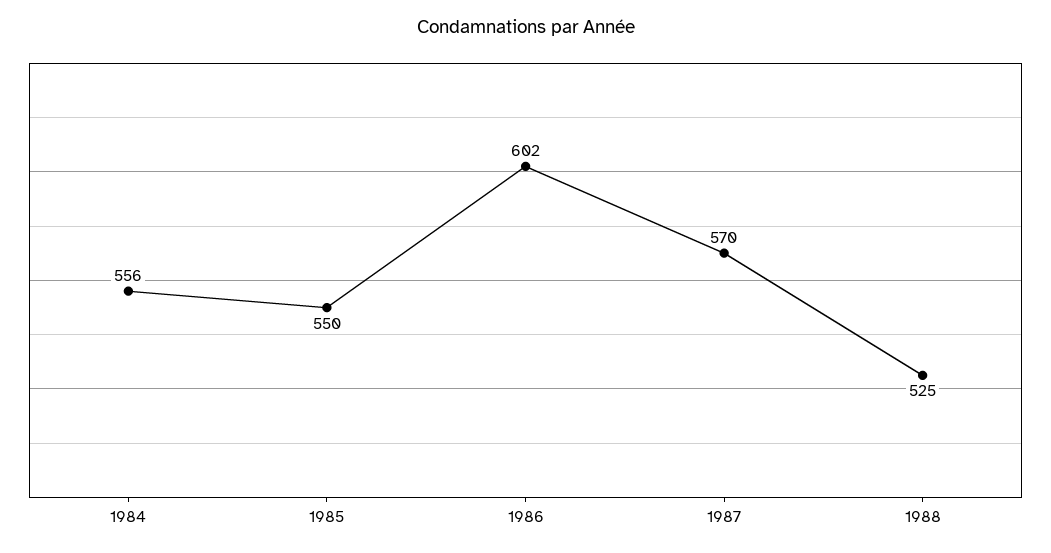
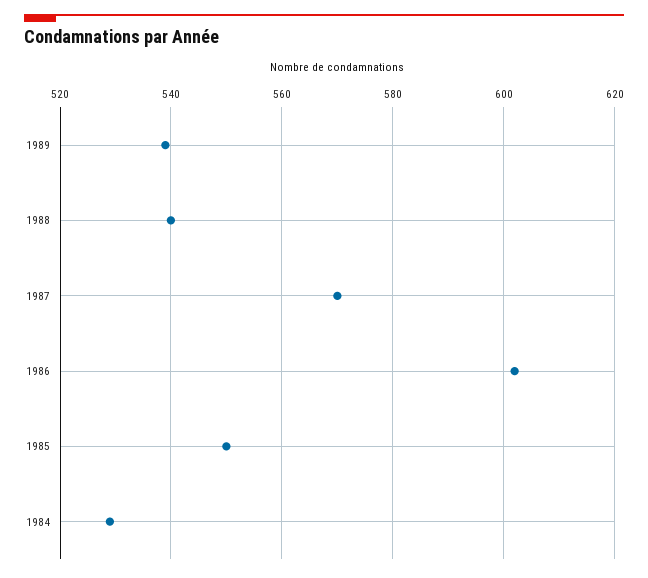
1984: 556 -> 530
1988: 525 -> 540
1989: none -> 540

